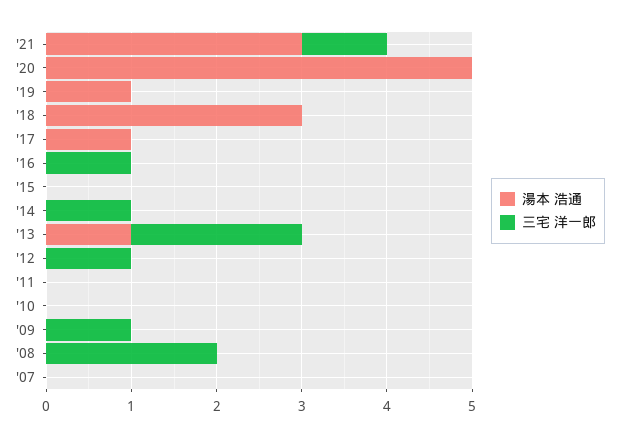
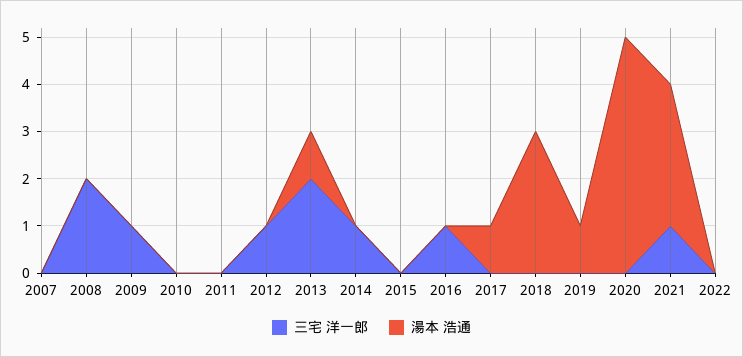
三宅 洋一郎, 2022: none -> 0
湯本 浩通, 2022: none -> 0

